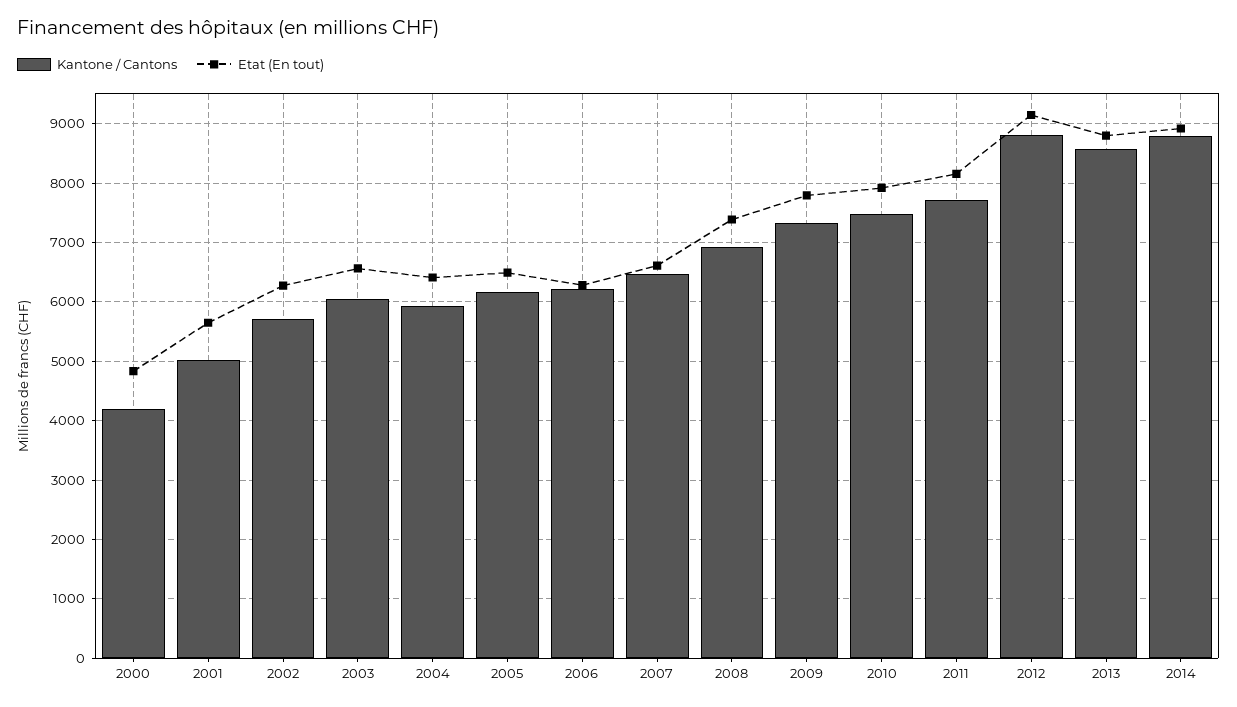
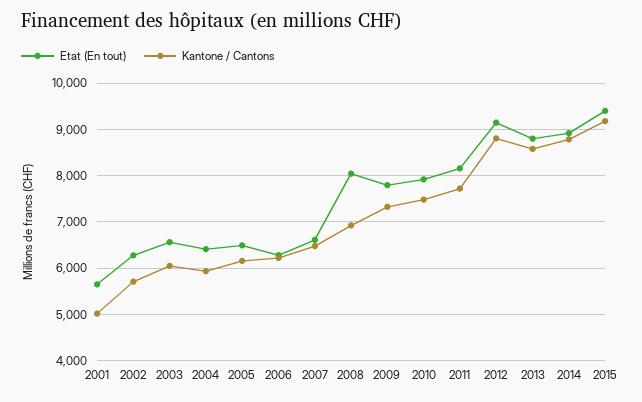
Kantone / Cantons, 2000: 4200 -> none
Etat (En tout), 2000: 4800 -> none
Etat (En tout), 2008: 7400 -> 8000
Etat (En tout), 2015: none -> 9400
Kantone / Cantons, 2015: none -> 9200

